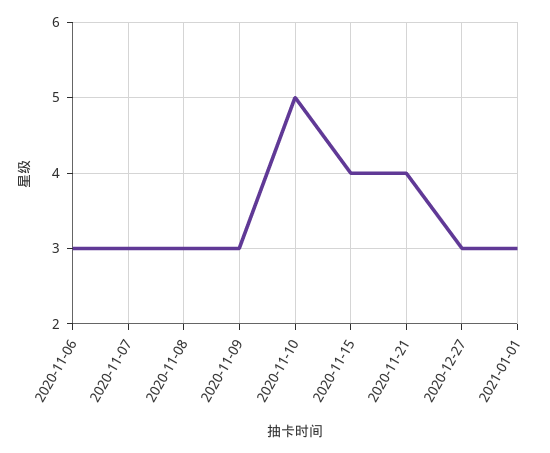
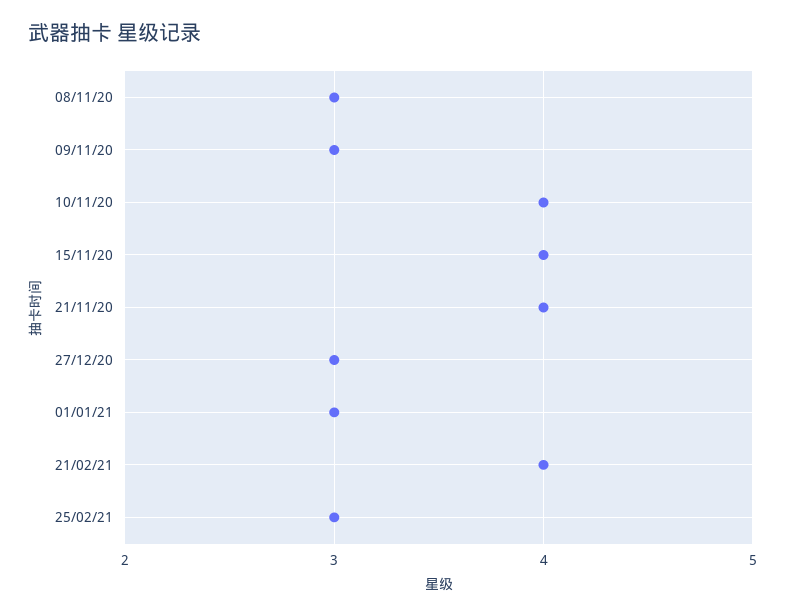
2020-11-06: 3 -> none
2020-11-07: 3 -> none
2020-11-10: 5 -> 4
21/02/21: none -> 4
25/02/21: none -> 3

